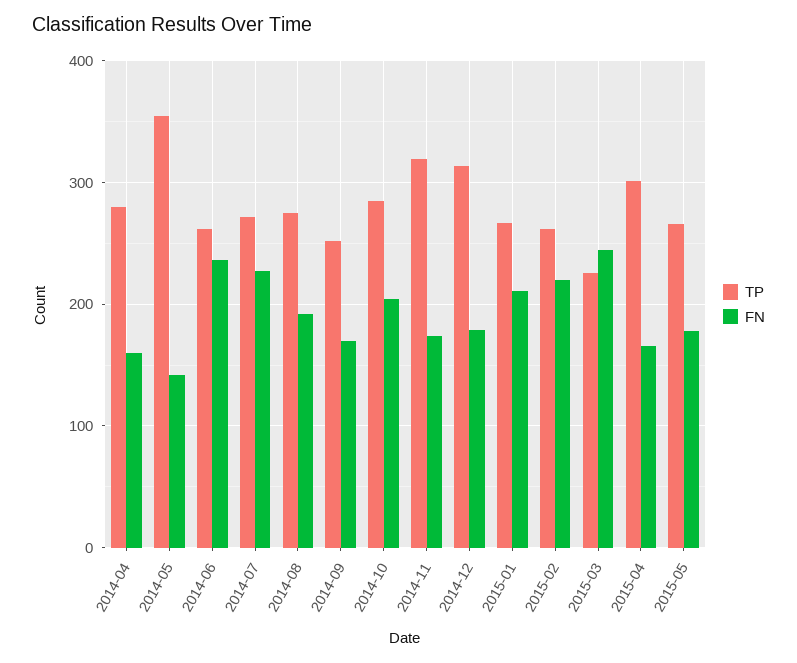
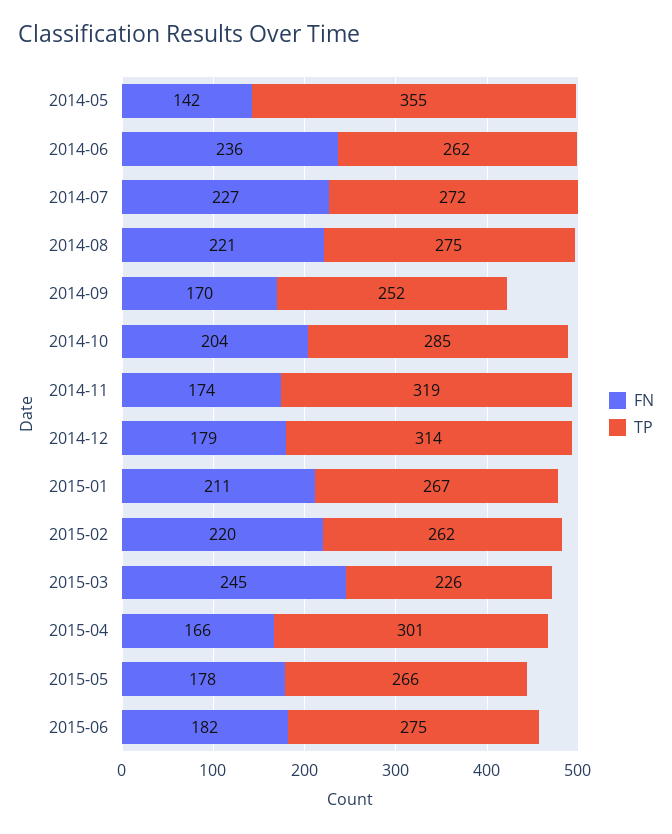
TP, 2014-04: 280 -> none
FN, 2014-04: 160 -> none
FN, 2014-08: 190 -> 221
FN, 2015-06: none -> 182
TP, 2015-06: none -> 275

